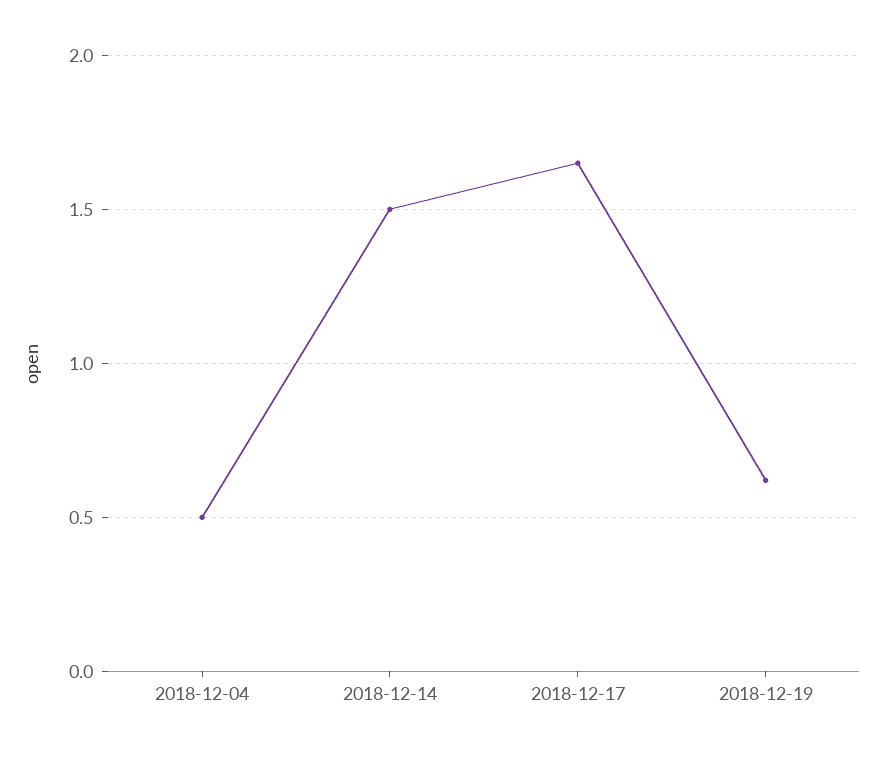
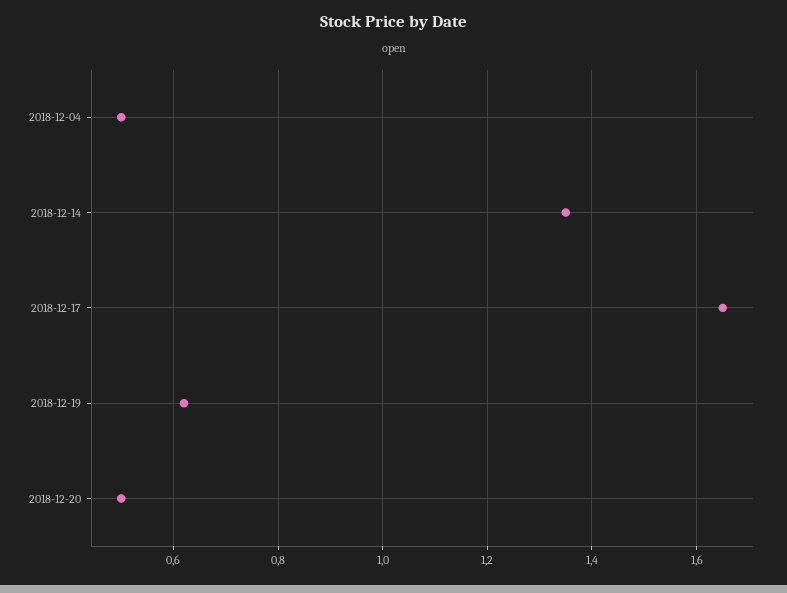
2018-12-14: 1.5 -> 1.35
2018-12-20: none -> 0.5

